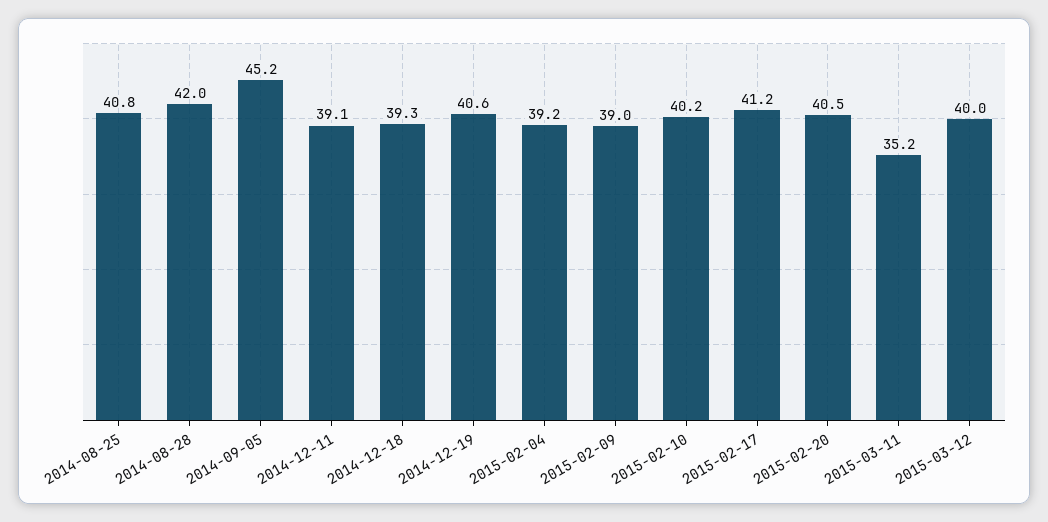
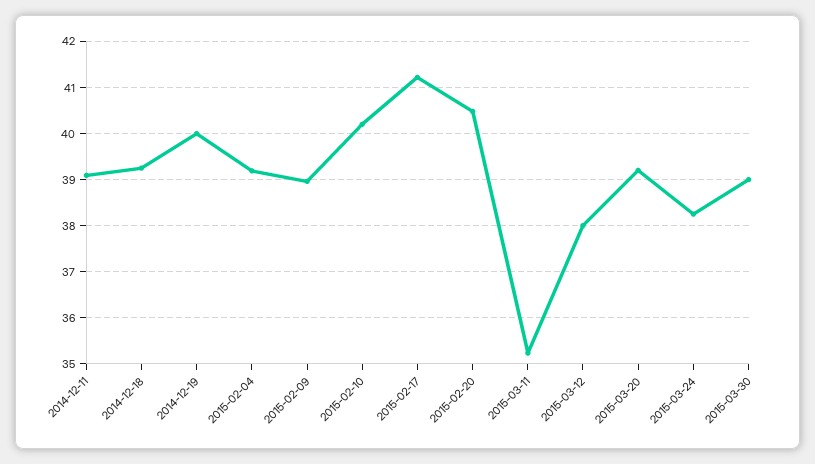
2014-08-25: 40.8 -> none
2014-08-28: 42 -> none
2014-09-05: 45.2 -> none
2014-12-19: 40.6 -> 40
2015-03-12: 40 -> 38
2015-03-20: none -> 39.2
2015-03-24: none -> 38.2
2015-03-30: none -> 39

